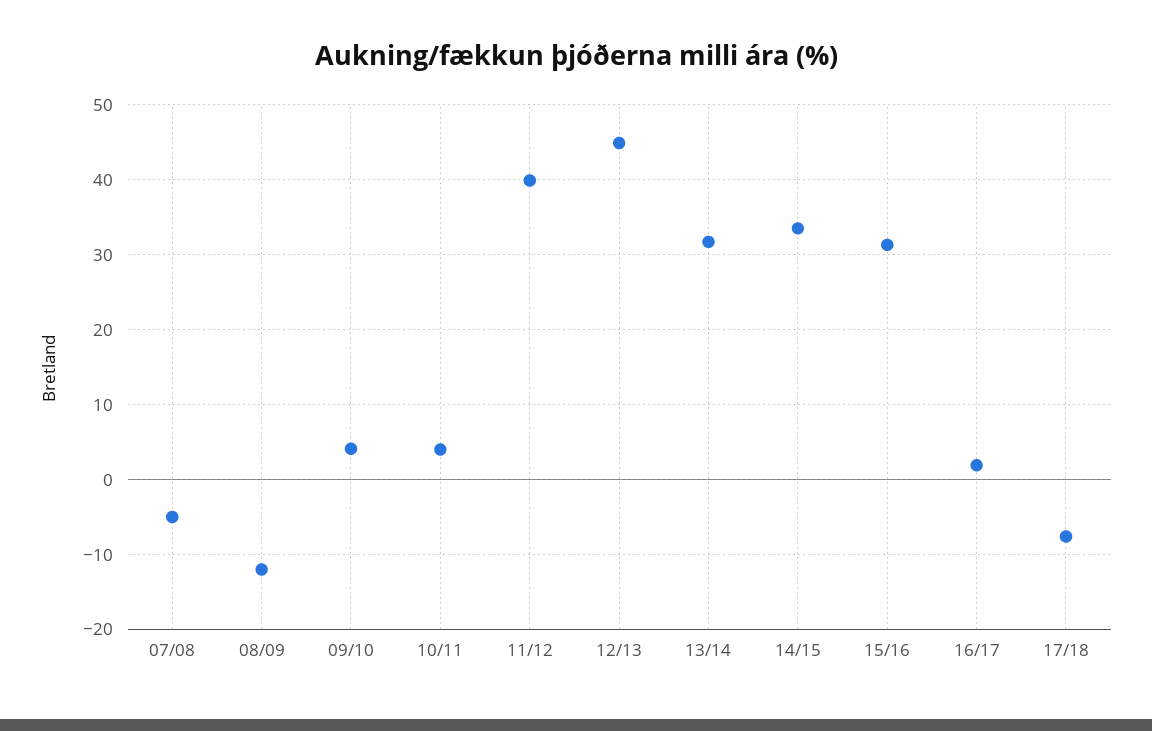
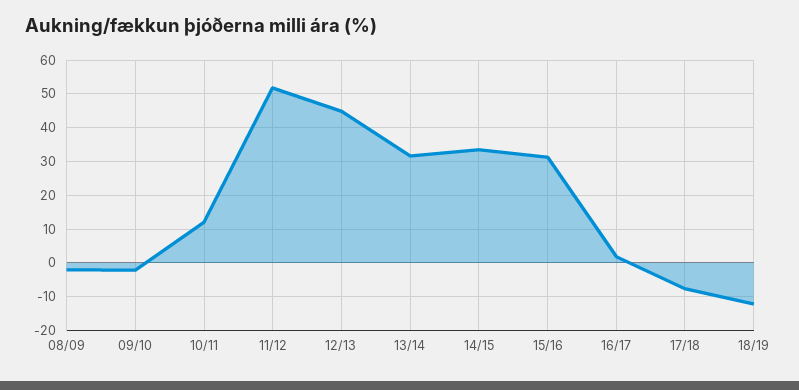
07/08: -5 -> none
08/09: -12 -> -2
09/10: 4 -> -2
10/11: 4 -> 12
11/12: 40 -> 52
18/19: none -> -12

